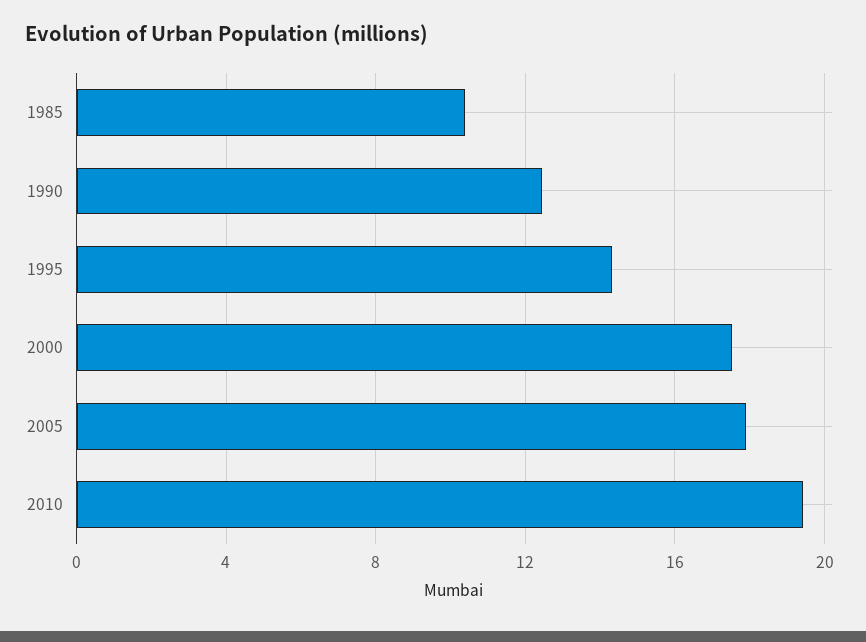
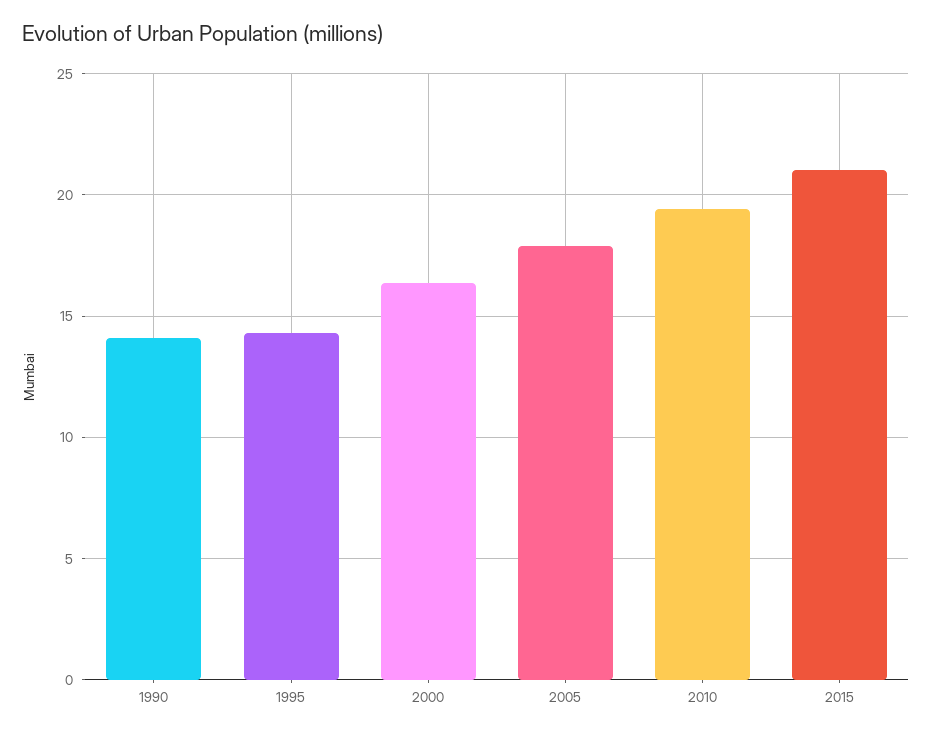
1985: 10.5 -> none
1990: 12.5 -> 14
2000: 17.5 -> 16.5
2015: none -> 21

